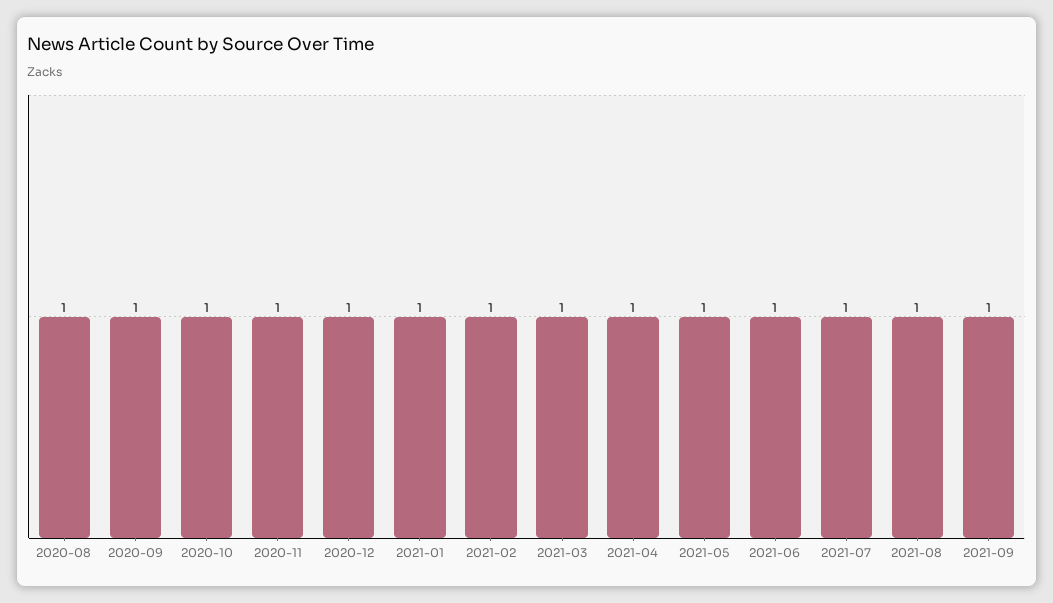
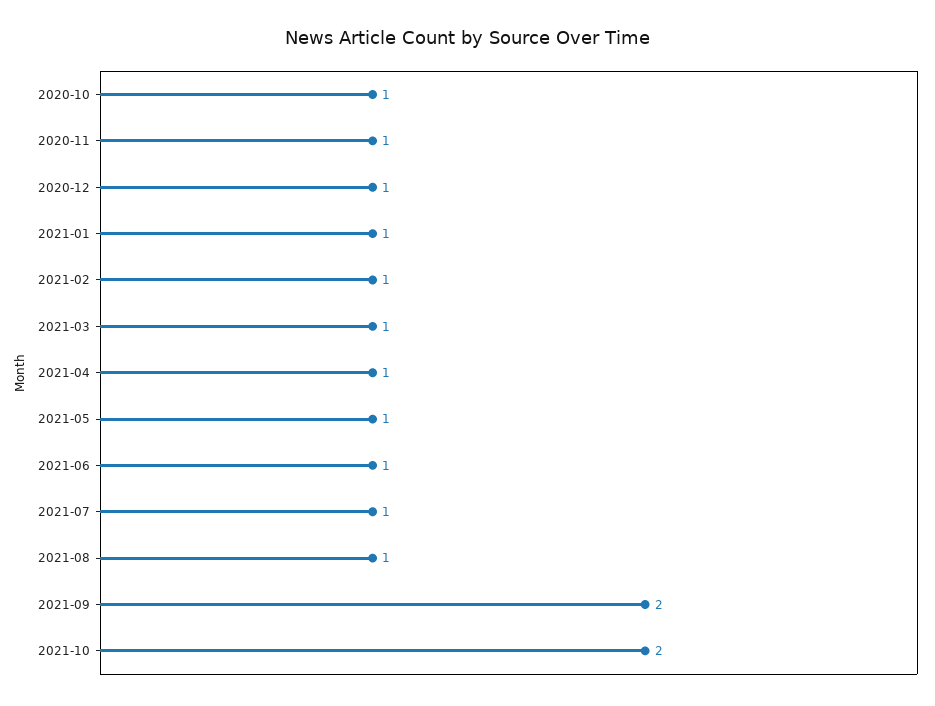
2020-08: 1 -> none
2020-09: 1 -> none
2021-09: 1 -> 2
2021-10: none -> 2

